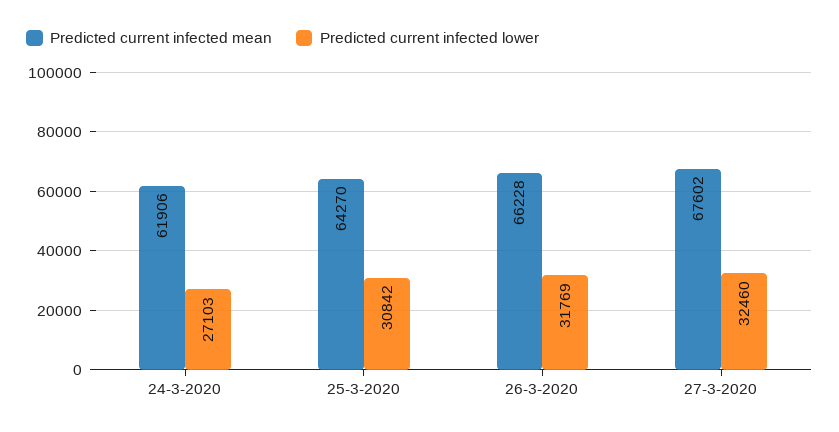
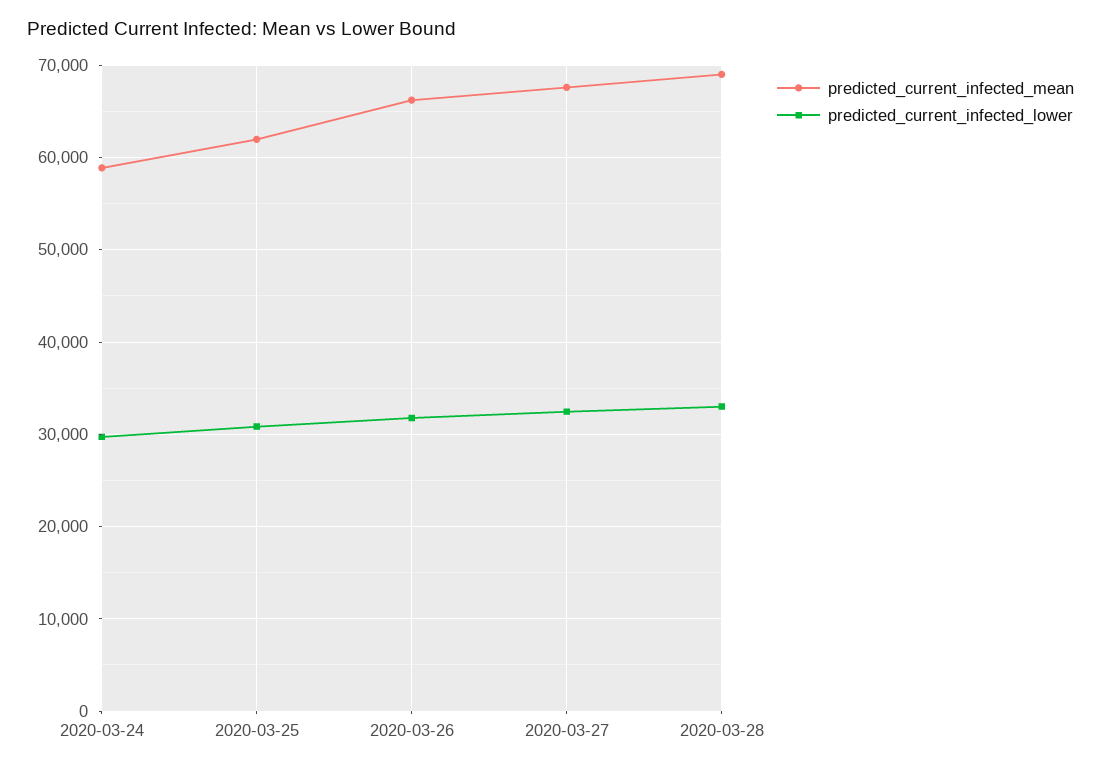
Predicted current infected mean, 24-3-2020: 61906 -> 59000
Predicted current infected lower, 24-3-2020: 27103 -> 30000
Predicted current infected mean, 25-3-2020: 64270 -> 62000
Predicted current infected mean, 2020-03-28: none -> 69000
Predicted current infected lower, 2020-03-28: none -> 33000

